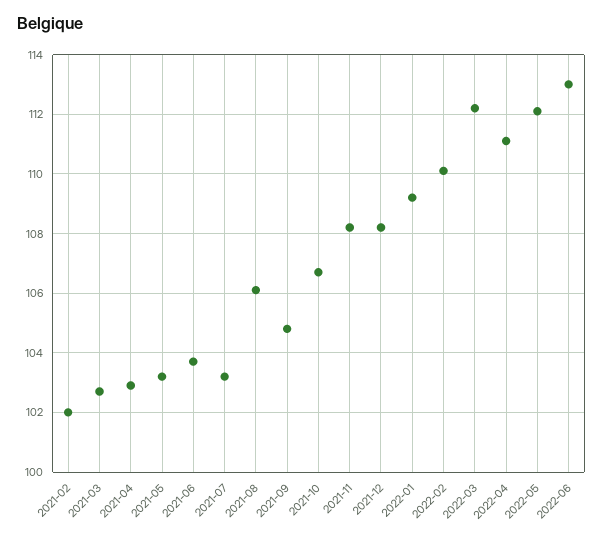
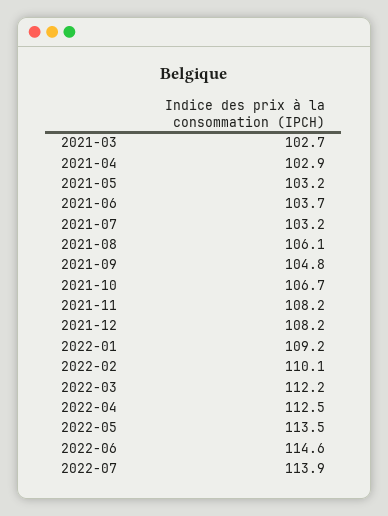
2021-02: 102 -> none
2022-04: 111 -> 112.5
2022-05: 112 -> 113.5
2022-06: 113 -> 114.6
2022-07: none -> 113.9

